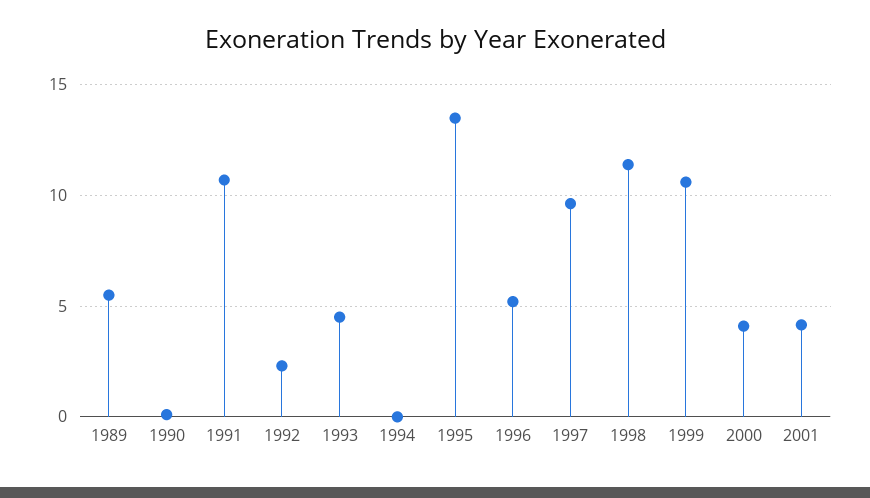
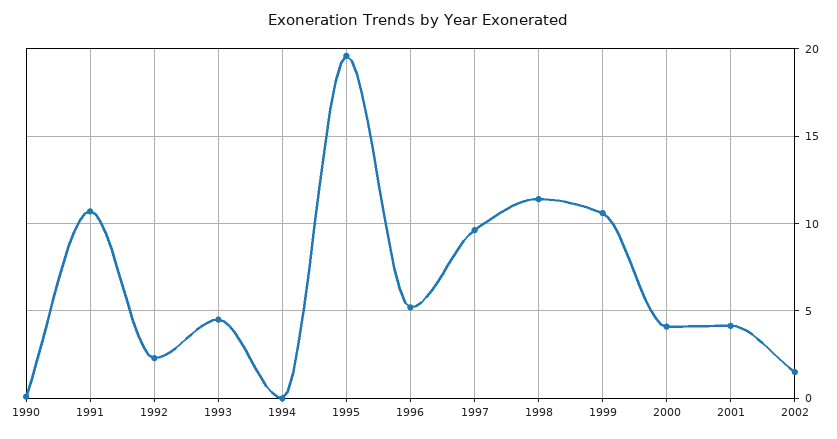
1989: 5.5 -> none
1995: 13.5 -> 19.5
2002: none -> 1.5

